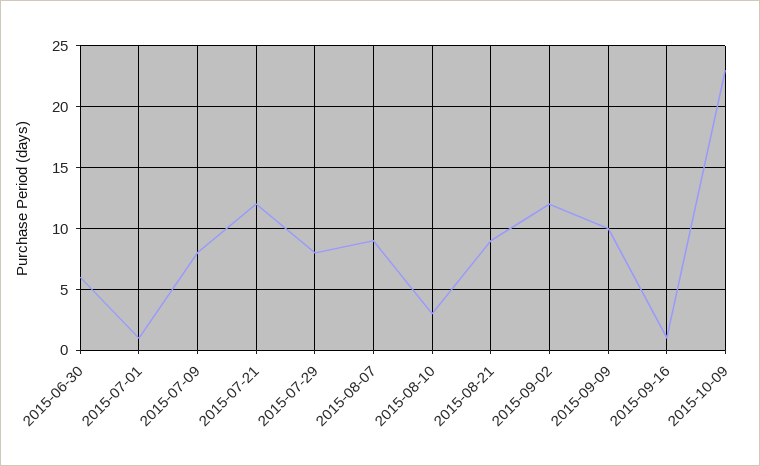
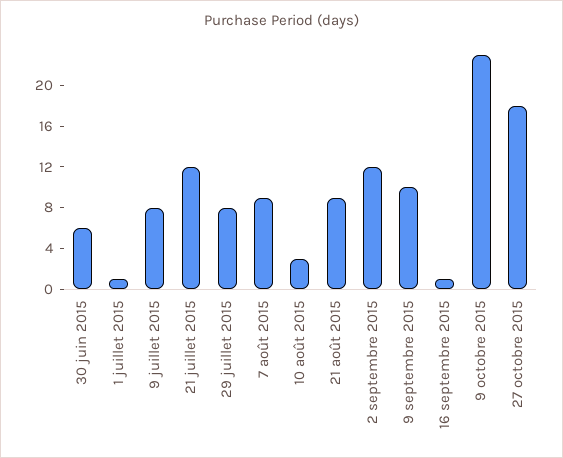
27 octobre 2015: none -> 18

